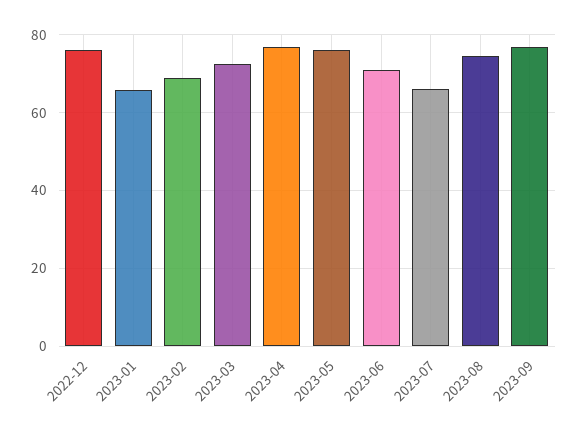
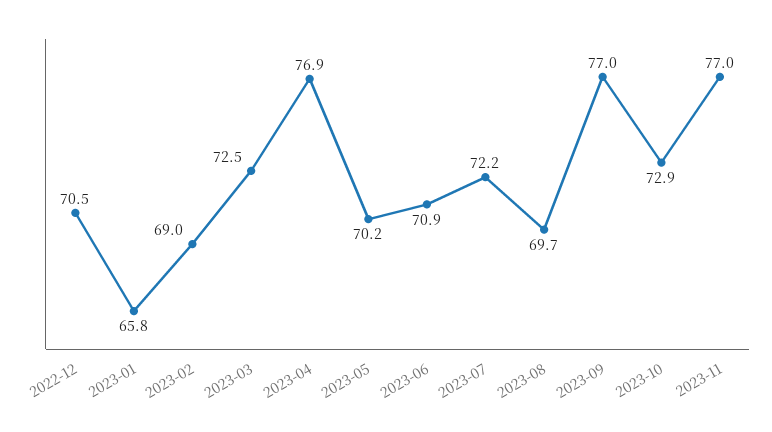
2022-12: 76 -> 70.5
2023-05: 76 -> 70.2
2023-07: 66 -> 72.2
2023-08: 74 -> 69.7
2023-10: none -> 72.9
2023-11: none -> 77

